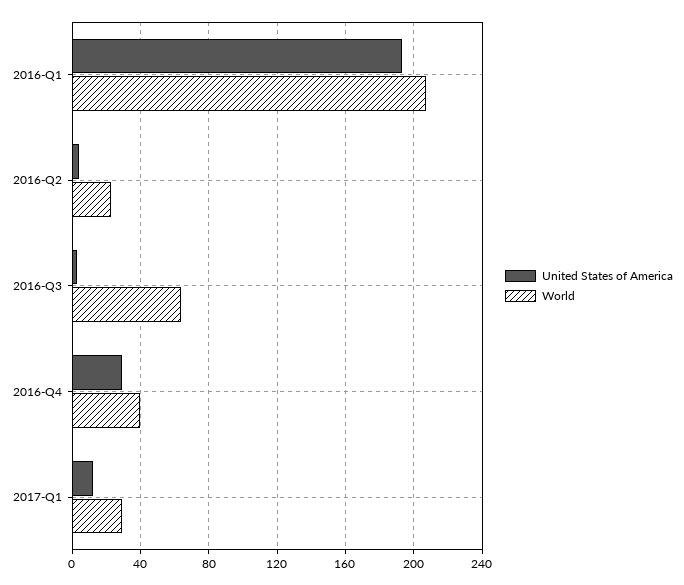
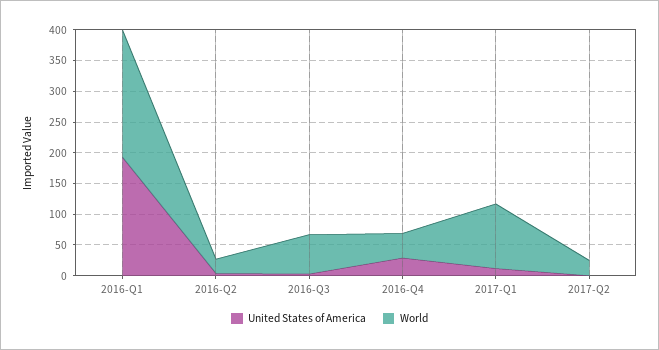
World, 2017-Q1: 30 -> 100
United States of America, 2017-Q2: none -> 0
World, 2017-Q2: none -> 25

